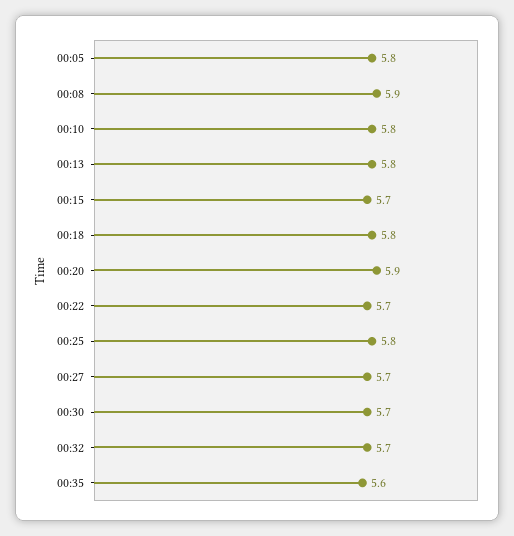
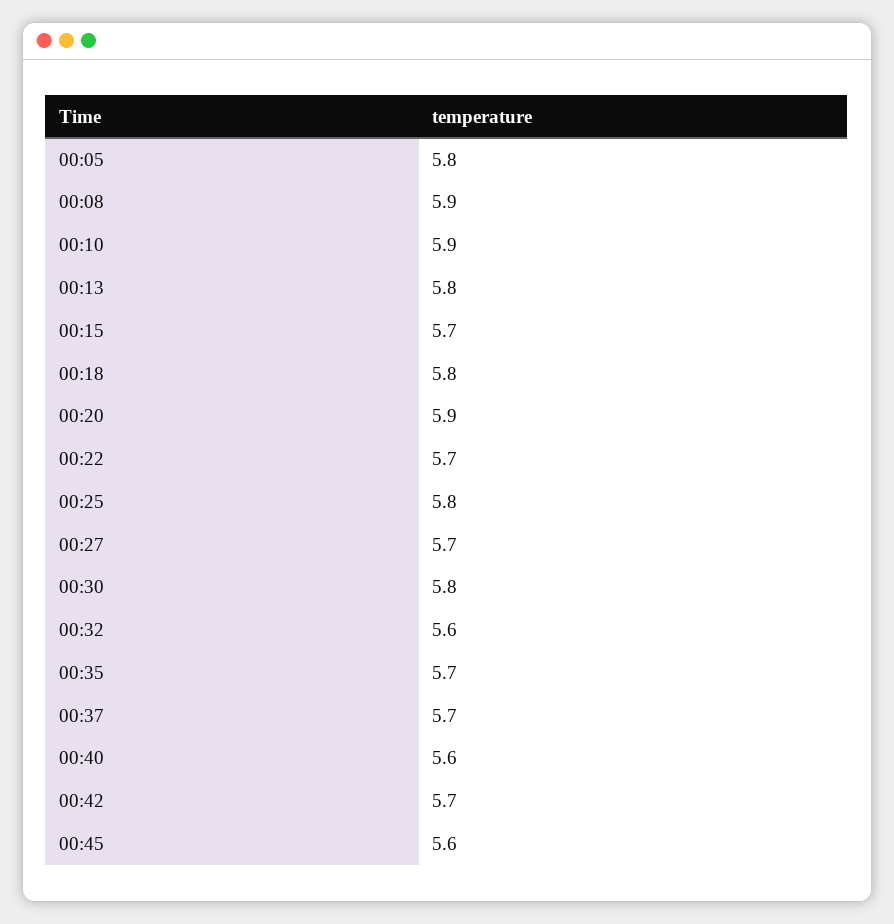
00:10: 5.8 -> 5.9
00:30: 5.7 -> 5.8
00:32: 5.7 -> 5.6
00:35: 5.6 -> 5.7
00:37: none -> 5.7
00:40: none -> 5.6
00:42: none -> 5.7
00:45: none -> 5.6

